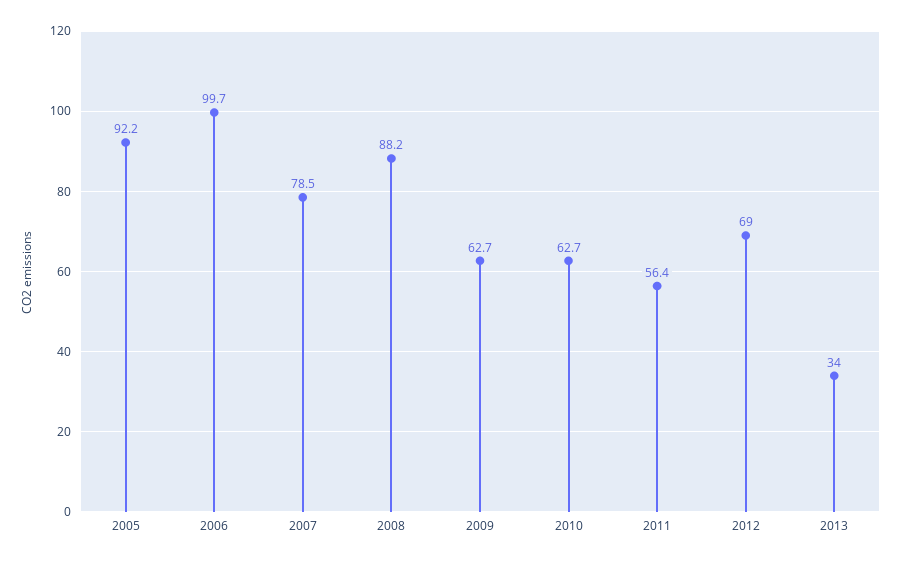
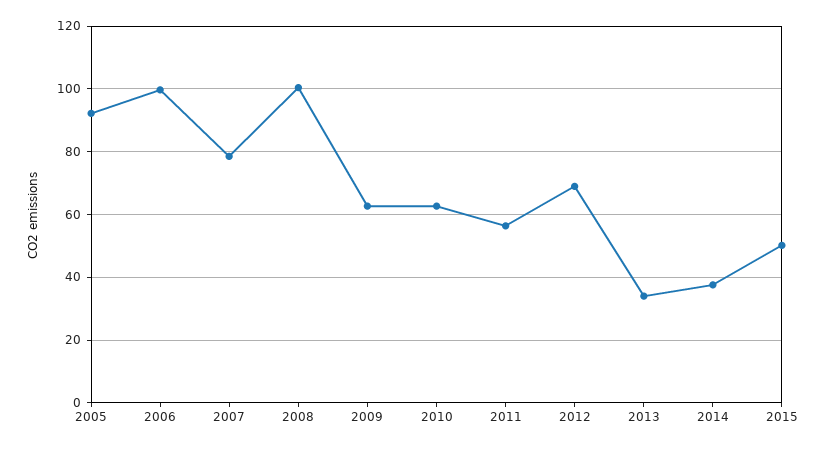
2008: 88.2 -> 100
2014: none -> 38
2015: none -> 50

